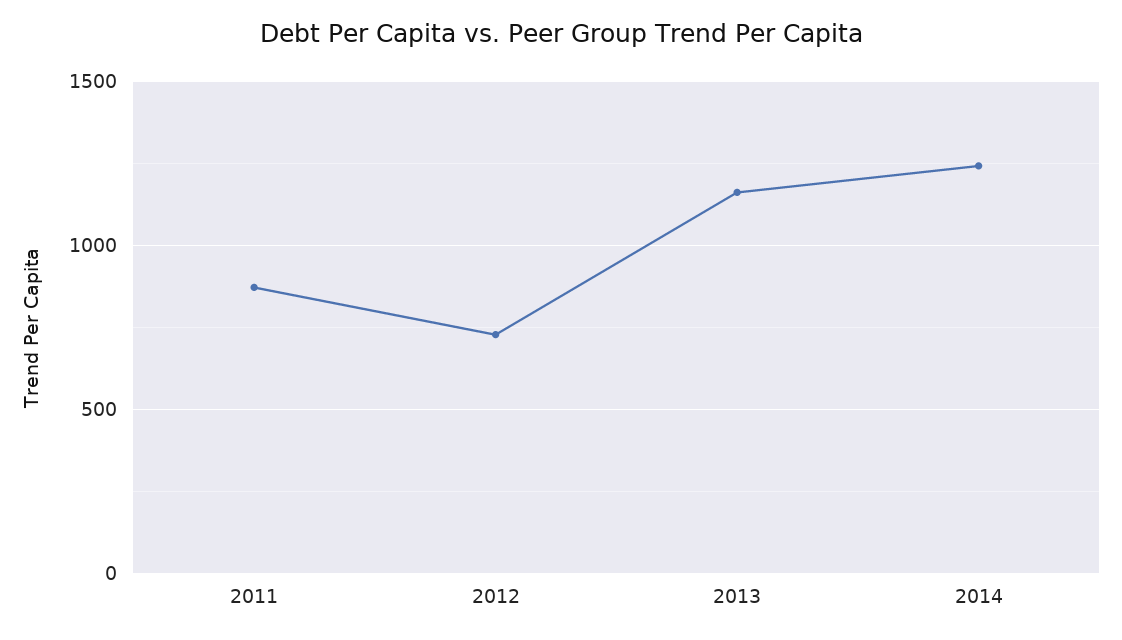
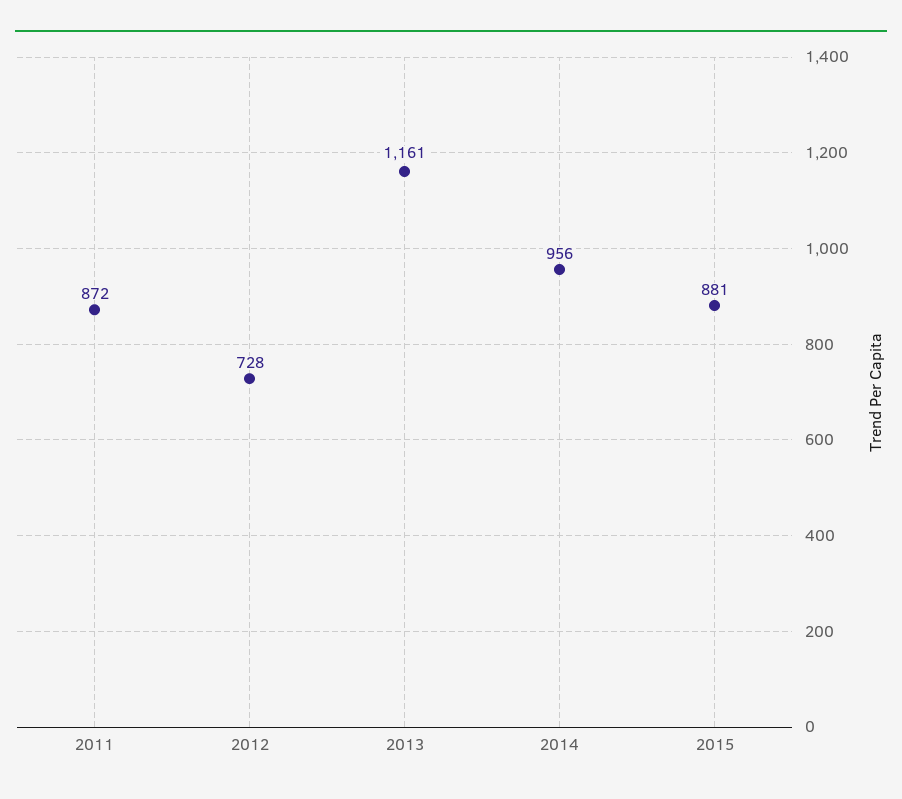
2014: 1250 -> 956
2015: none -> 881

